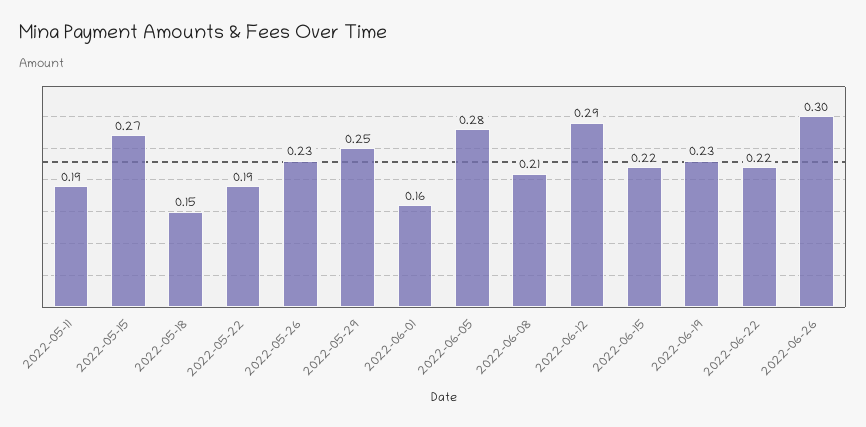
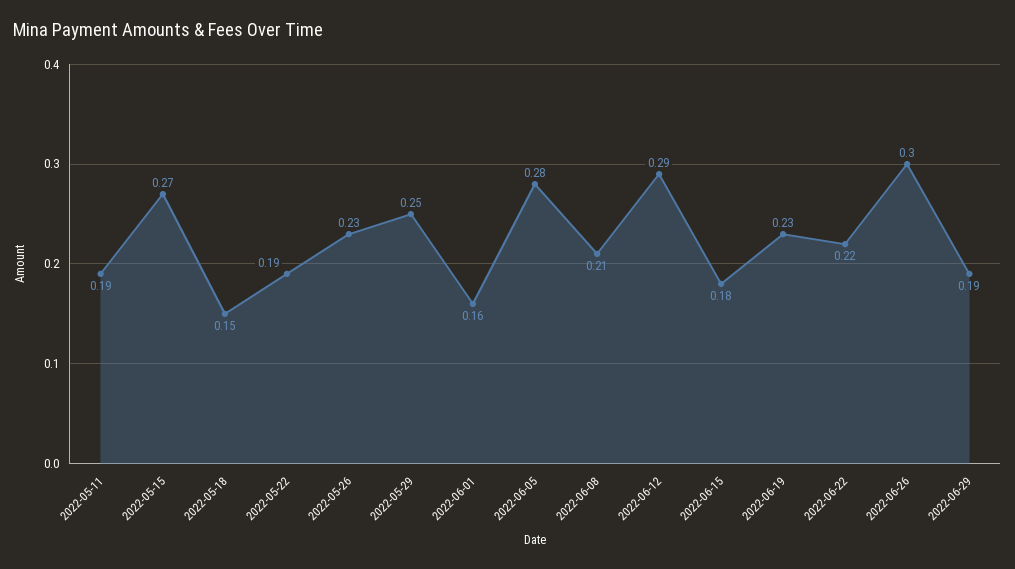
2022-06-15: 0.22 -> 0.18
2022-06-29: none -> 0.19

